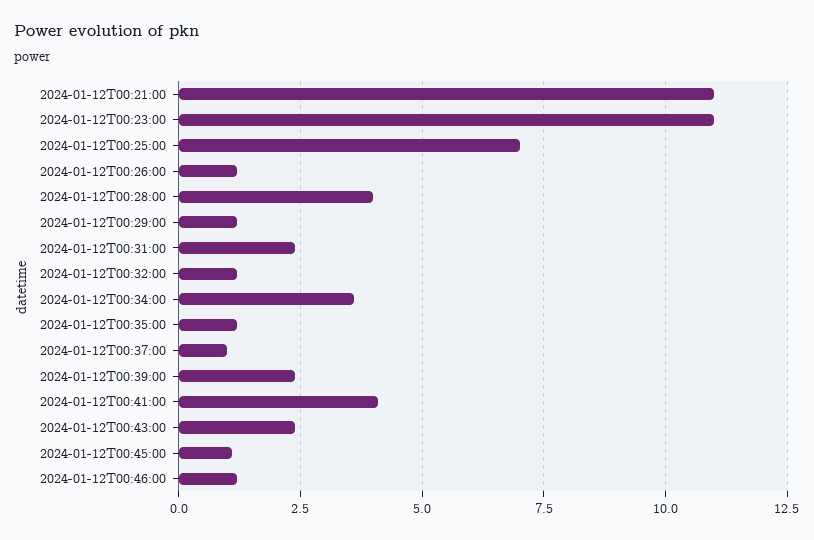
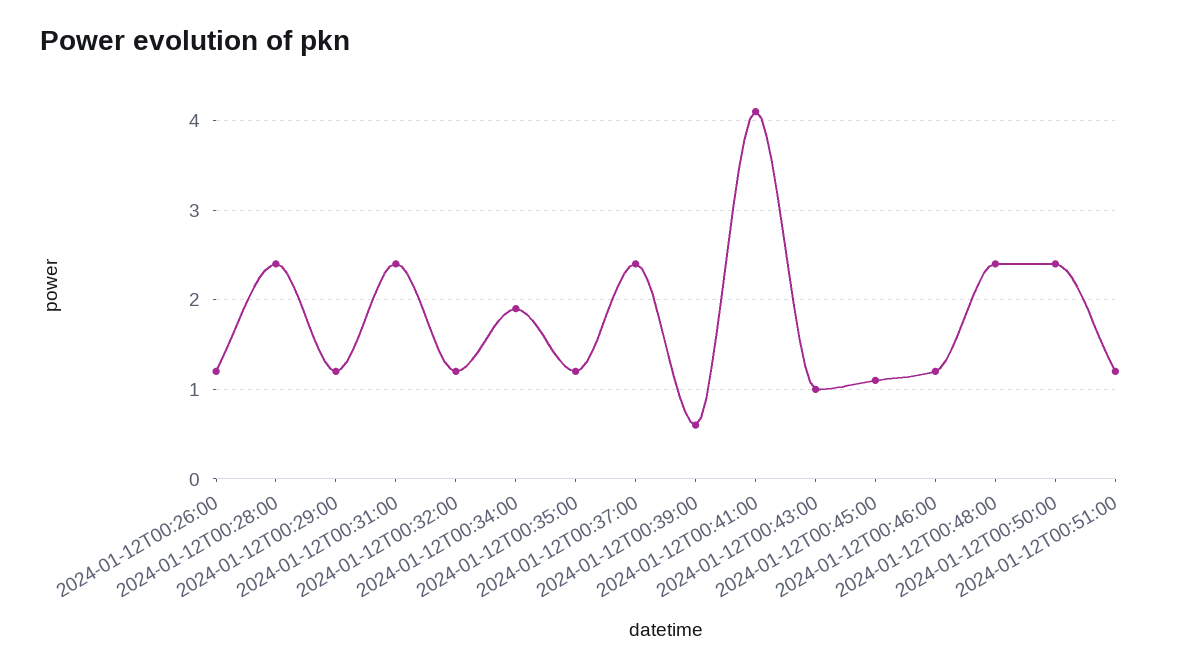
2024-01-12T00:21:00: 11 -> none
2024-01-12T00:23:00: 11 -> none
2024-01-12T00:25:00: 7 -> none
2024-01-12T00:28:00: 4 -> 2.4
2024-01-12T00:34:00: 3.5 -> 1.9
2024-01-12T00:37:00: 1 -> 2.4
2024-01-12T00:39:00: 2.5 -> 0.6
2024-01-12T00:43:00: 2.5 -> 1
2024-01-12T00:48:00: none -> 2.4
2024-01-12T00:50:00: none -> 2.4
2024-01-12T00:51:00: none -> 1.2

